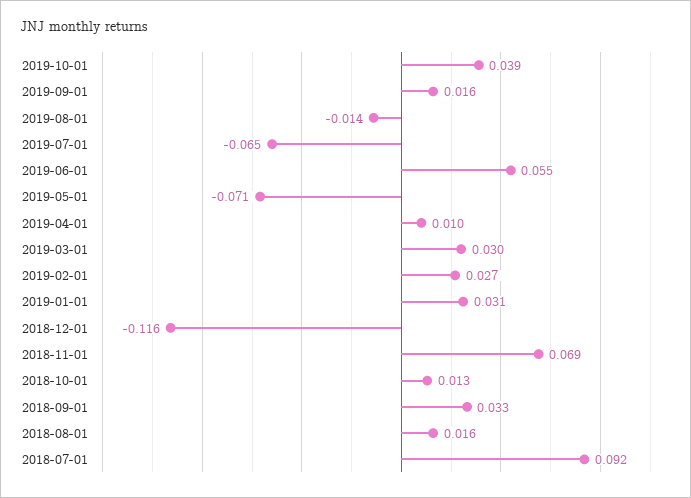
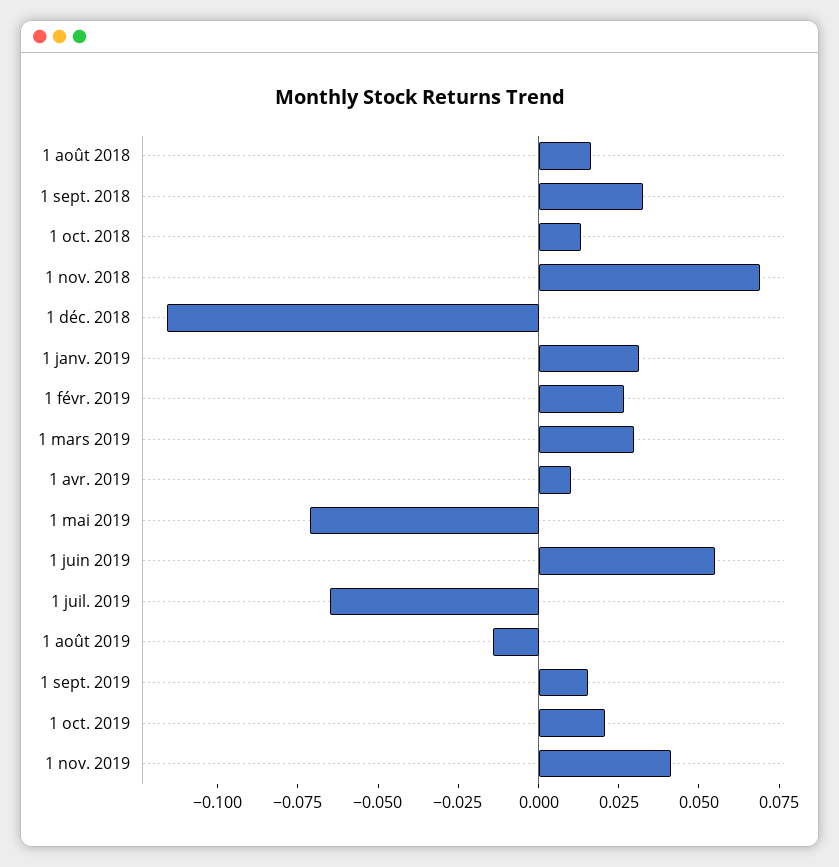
2019-10-01: 0.039 -> 0.02
2018-07-01: 0.092 -> none
1 nov. 2019: none -> 0.04

